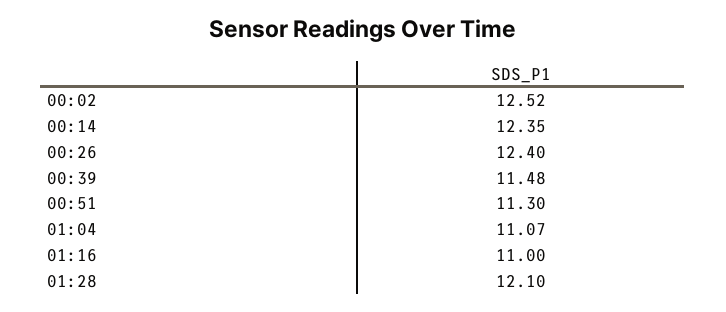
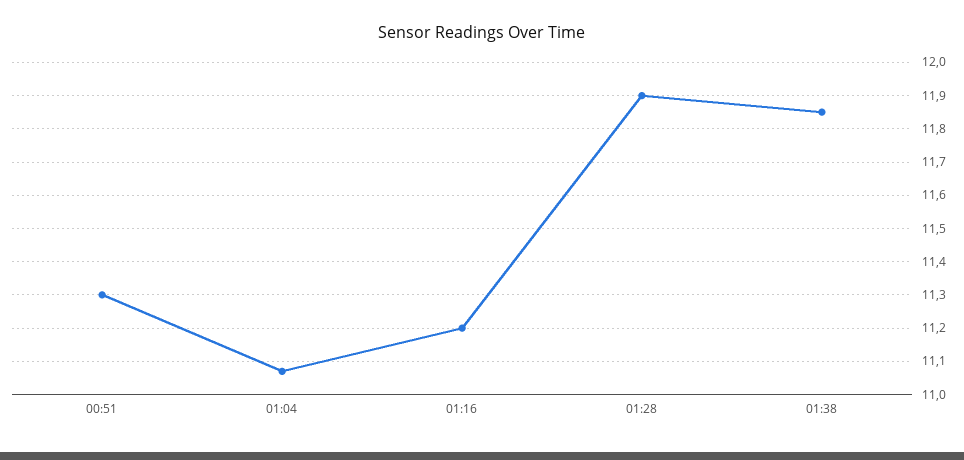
00:02: 12.52 -> none
00:14: 12.35 -> none
00:26: 12.4 -> none
00:39: 11.48 -> none
01:16: 11 -> 11.2
01:28: 12.1 -> 11.9
01:38: none -> 11.85

